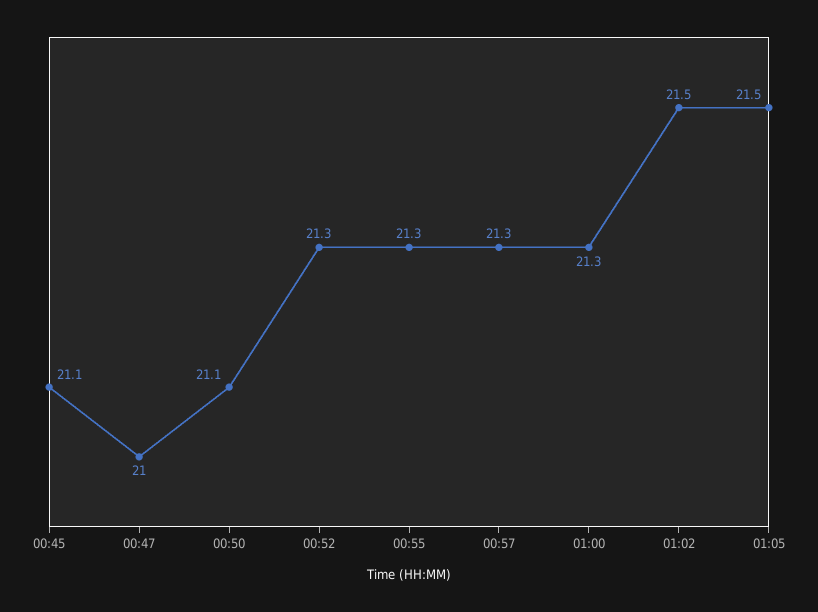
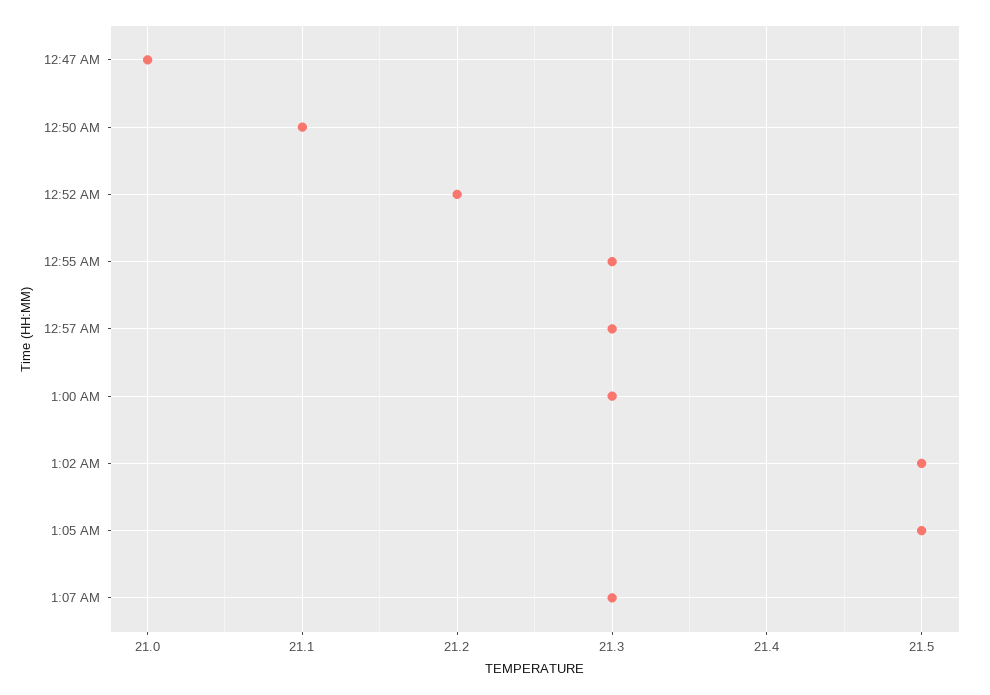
00:45: 21.1 -> none
00:52: 21.3 -> 21.2
1:07 AM: none -> 21.3

